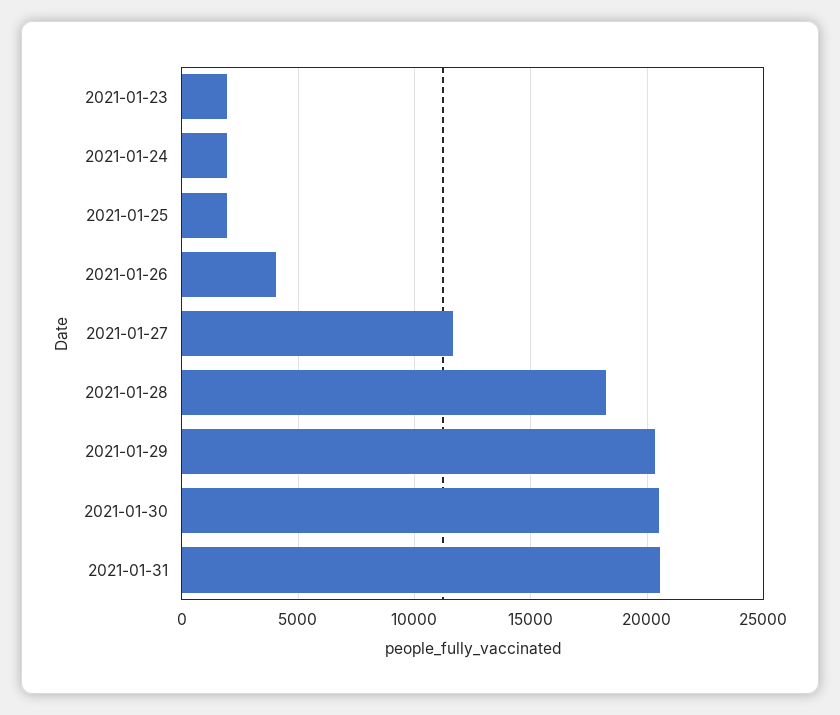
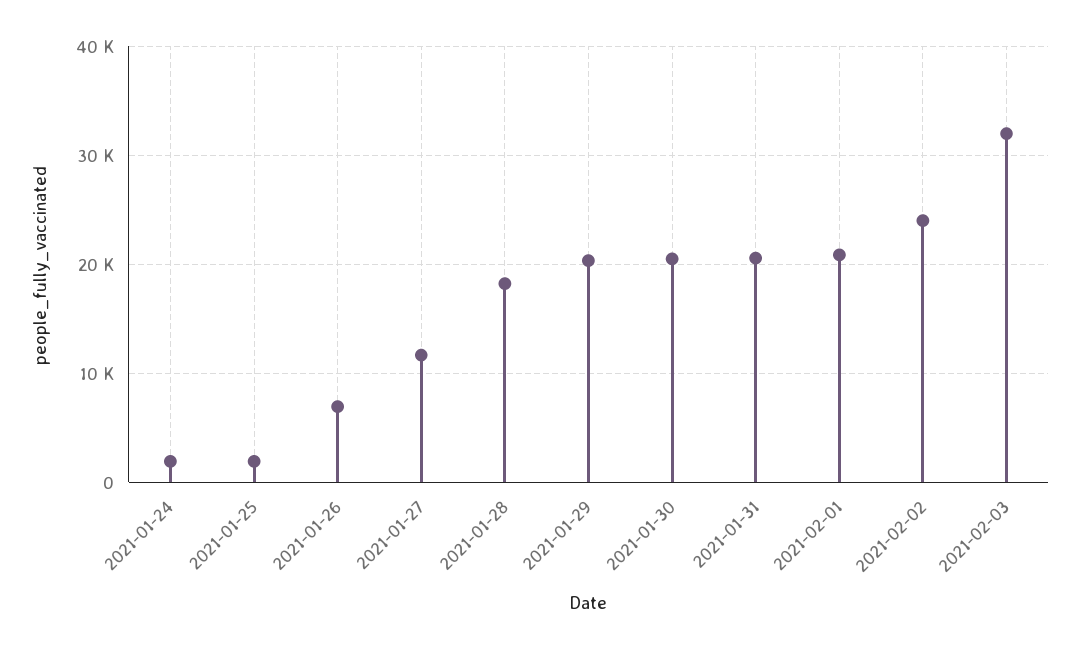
2021-01-23: 2000 -> none
2021-01-26: 4000 -> 7000
2021-02-01: none -> 21000
2021-02-02: none -> 24000
2021-02-03: none -> 32000

